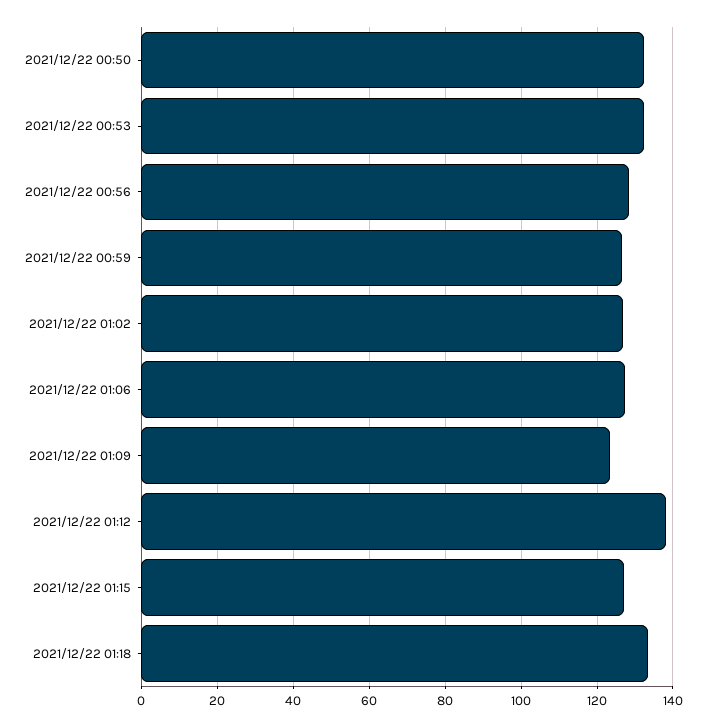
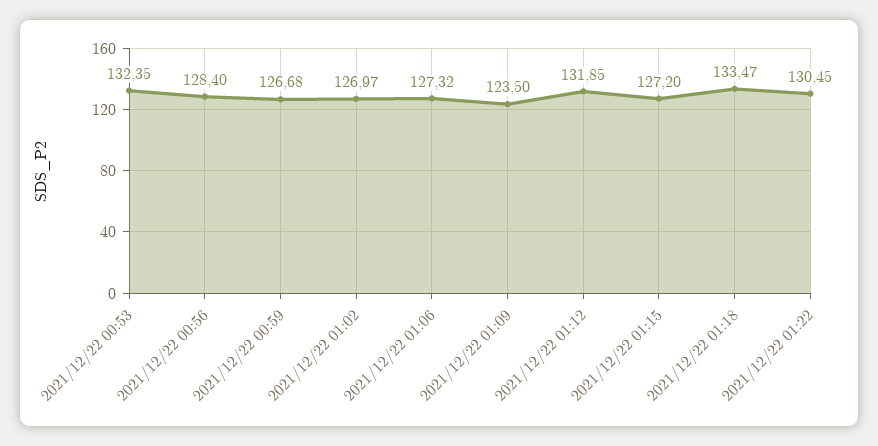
2021/12/22 00:50: 132 -> none
2021/12/22 01:12: 138 -> 131.85
2021/12/22 01:22: none -> 130.45

